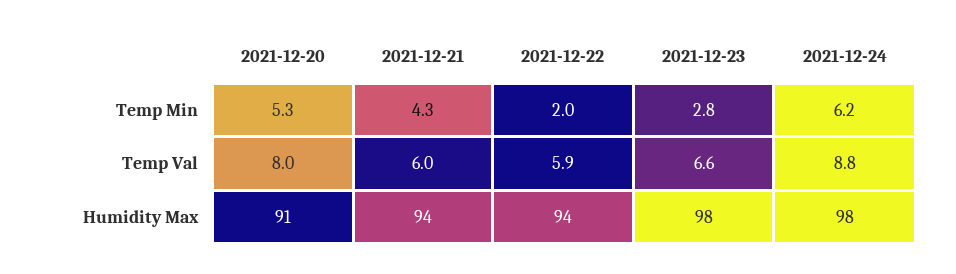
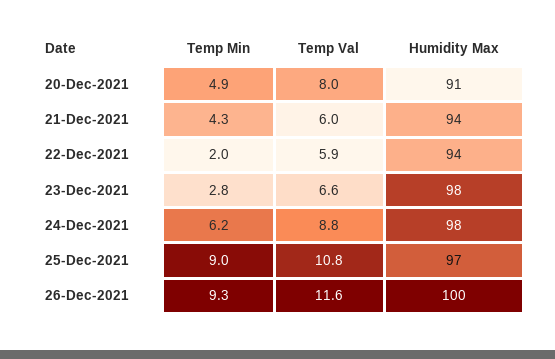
2021-12-20, Temp Min: 5.3 -> 4.9
25-Dec-2021, Temp Min: none -> 9
25-Dec-2021, Temp Val: none -> 10.8
25-Dec-2021, Humidity Max: none -> 97
26-Dec-2021, Temp Min: none -> 9.3
26-Dec-2021, Temp Val: none -> 11.6
26-Dec-2021, Humidity Max: none -> 100

